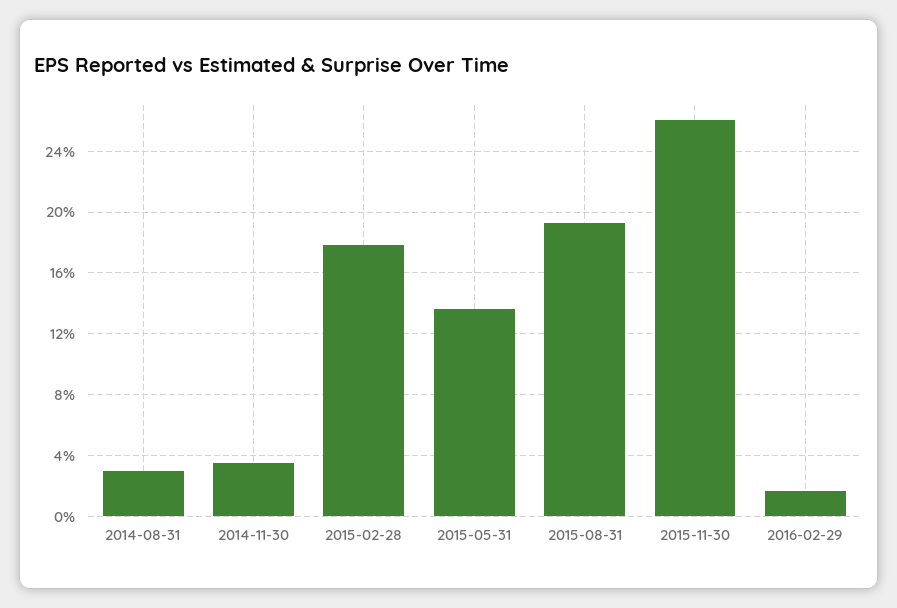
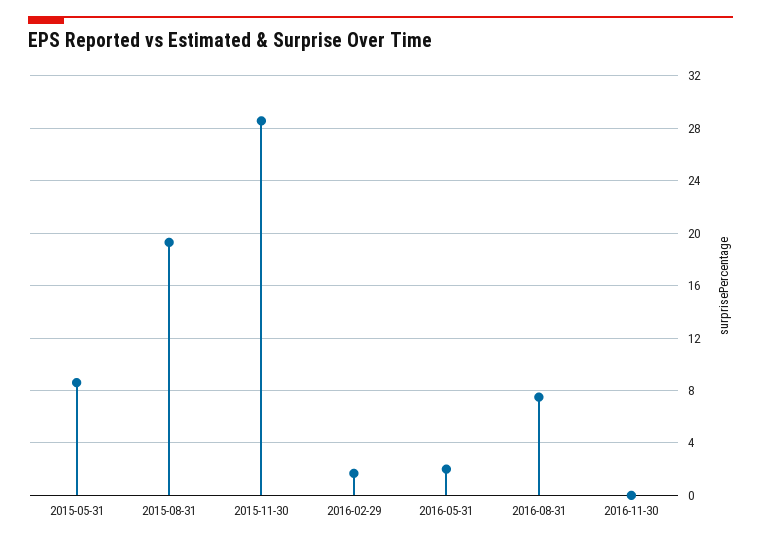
2014-08-31: 3 -> none
2014-11-30: 3.5 -> none
2015-02-28: 18 -> none
2015-05-31: 13.5 -> 8.5
2015-11-30: 26 -> 28.5
2016-05-31: none -> 2
2016-08-31: none -> 7.5
2016-11-30: none -> 0

